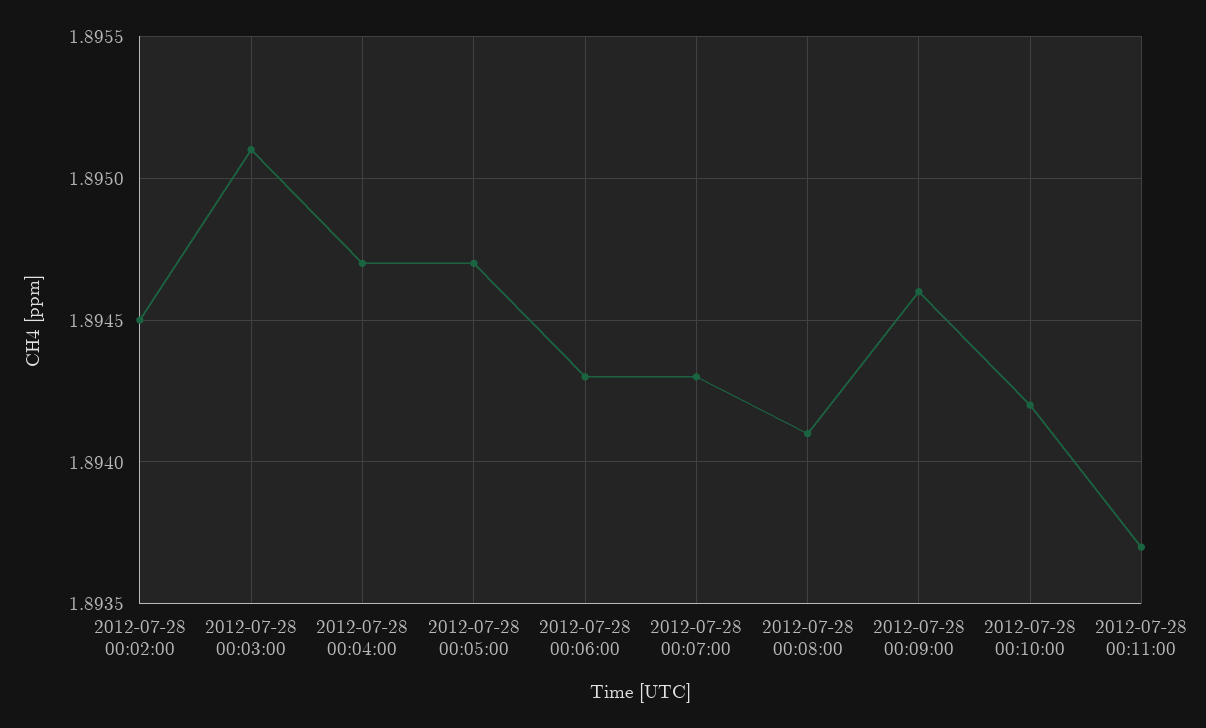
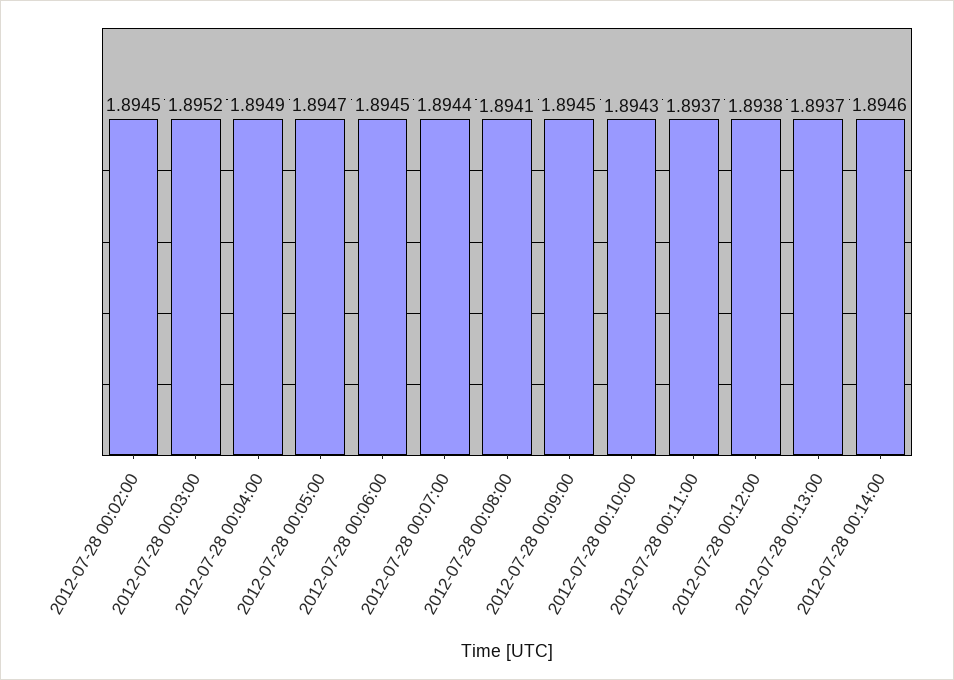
2012-07-28 00:03:00: 1.8951 -> 1.8952
2012-07-28 00:04:00: 1.8947 -> 1.8949
2012-07-28 00:06:00: 1.8943 -> 1.8945
2012-07-28 00:07:00: 1.8943 -> 1.8944
2012-07-28 00:09:00: 1.8946 -> 1.8945
2012-07-28 00:10:00: 1.8942 -> 1.8943
2012-07-28 00:12:00: none -> 1.8938
2012-07-28 00:13:00: none -> 1.8937
2012-07-28 00:14:00: none -> 1.8946

